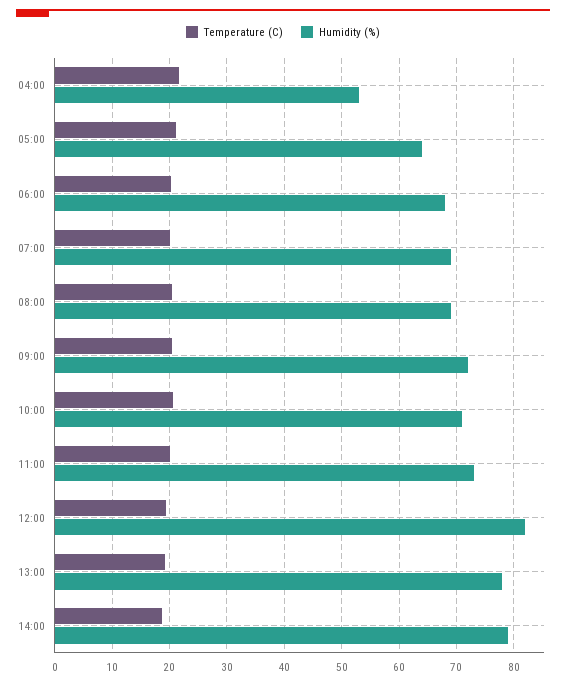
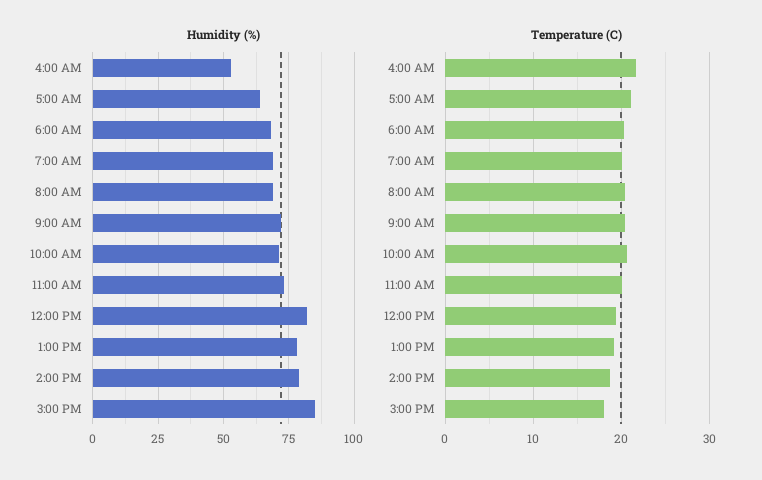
Humidity (%), 3:00 PM: none -> 85
Temperature (C), 3:00 PM: none -> 18

